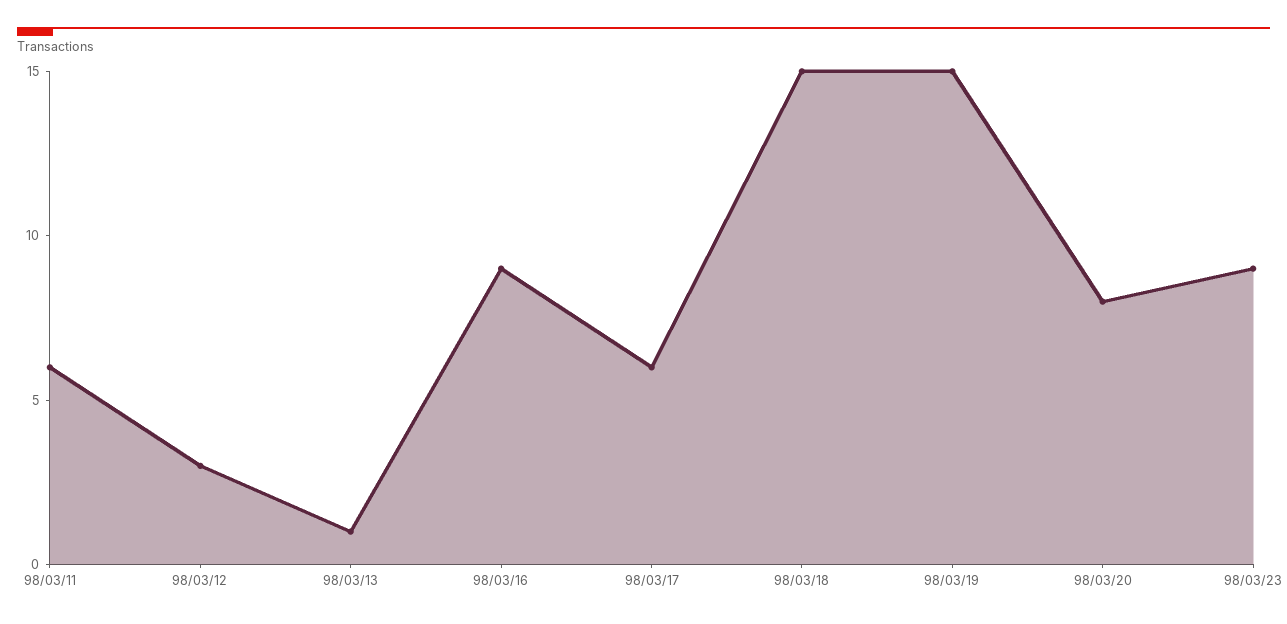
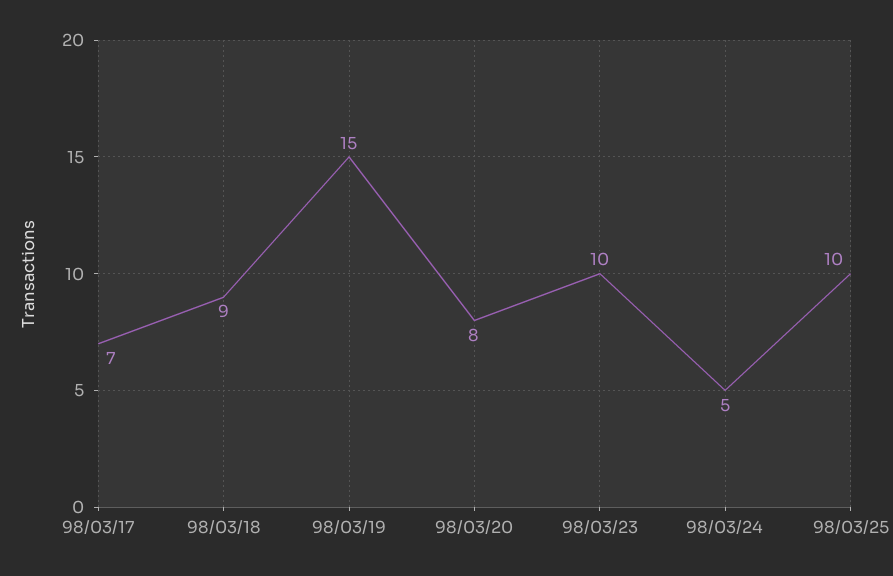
98/03/11: 6 -> none
98/03/12: 3 -> none
98/03/13: 1 -> none
98/03/16: 9 -> none
98/03/17: 6 -> 7
98/03/18: 15 -> 9
98/03/23: 9 -> 10
98/03/24: none -> 5
98/03/25: none -> 10

